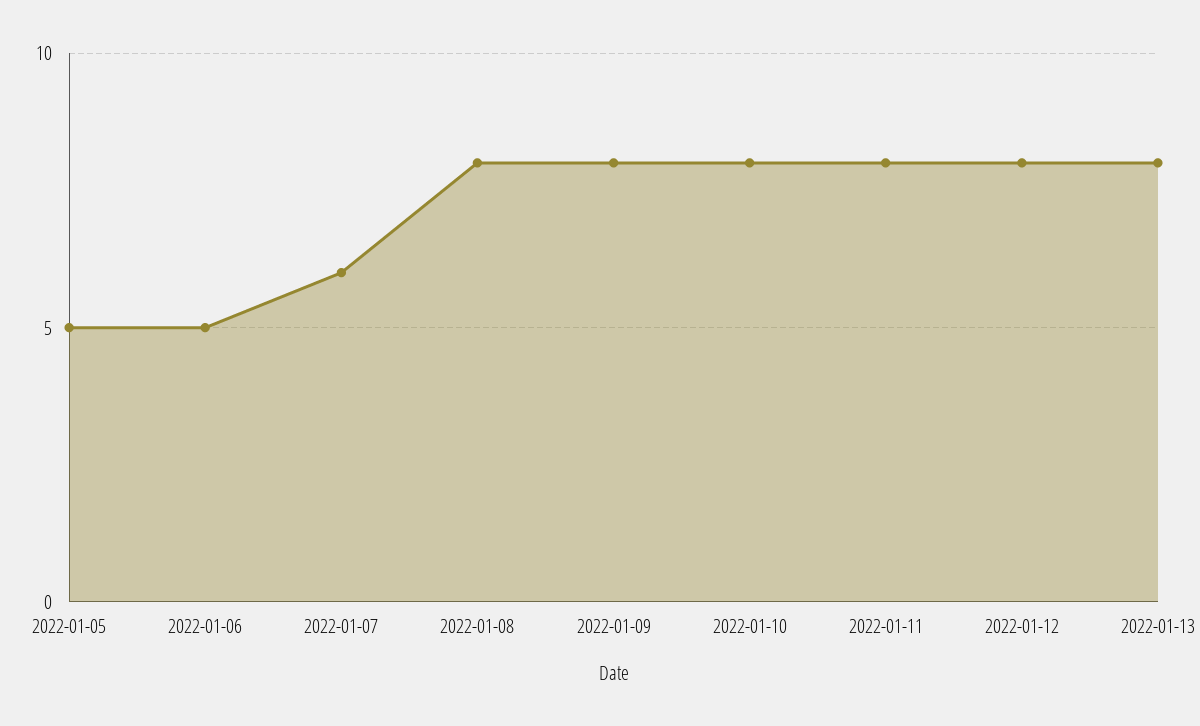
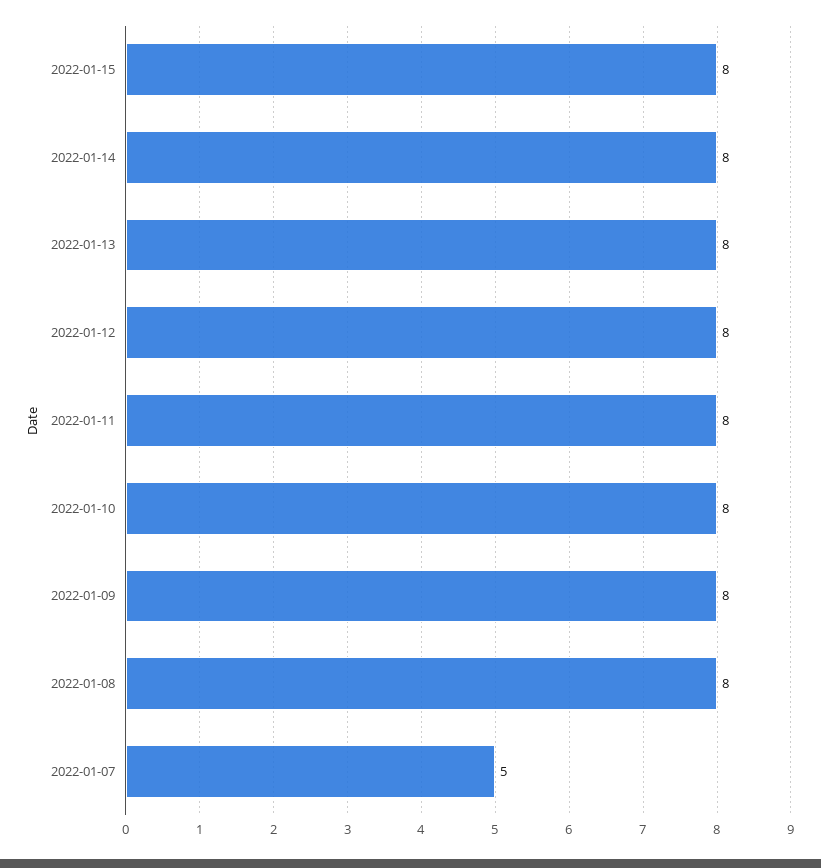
2022-01-05: 5 -> none
2022-01-06: 5 -> none
2022-01-07: 6 -> 5
2022-01-15: none -> 8
2022-01-14: none -> 8

